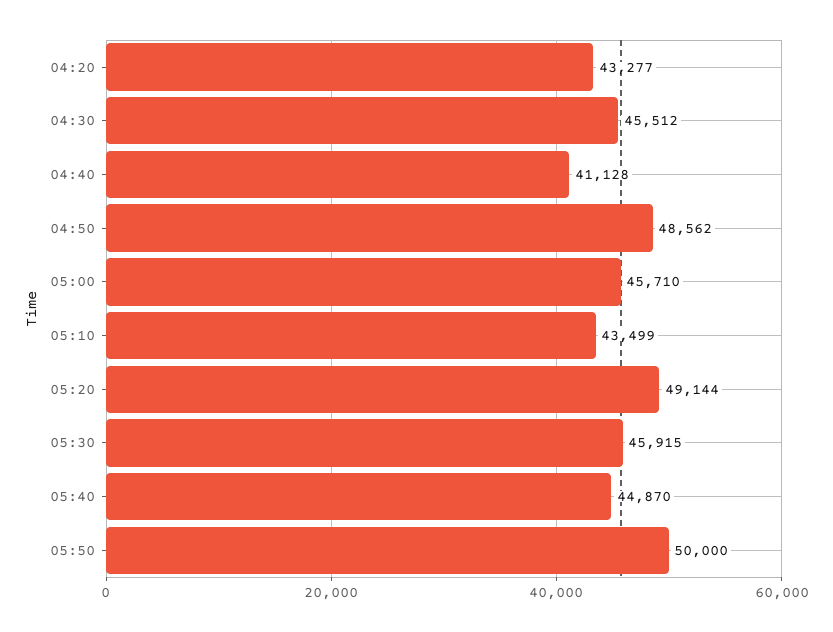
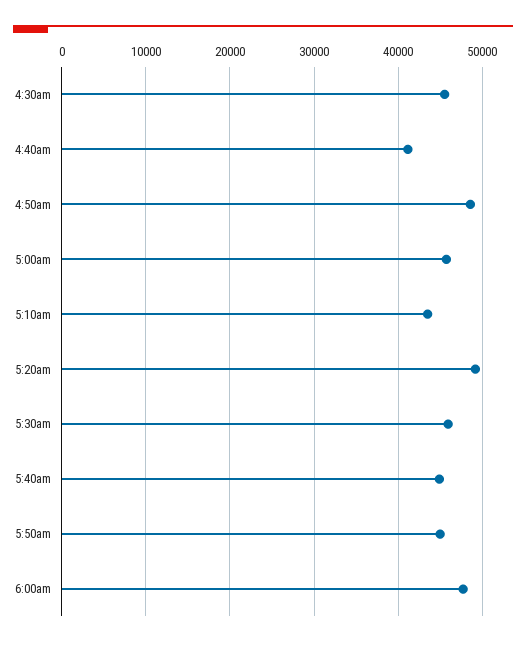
04:20: 43277 -> none
05:50: 50000 -> 45000
6:00am: none -> 48000

